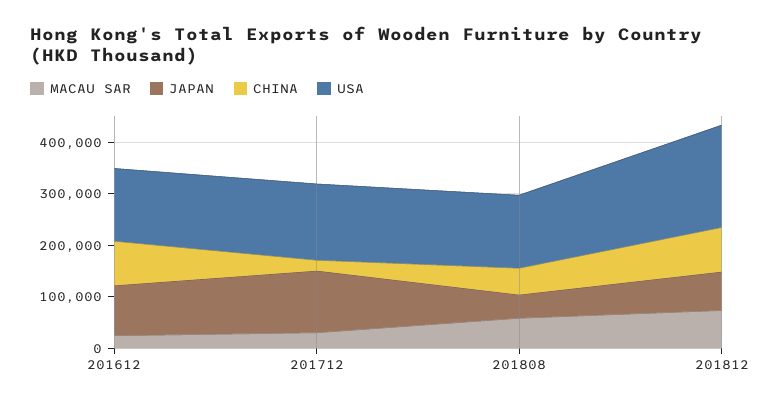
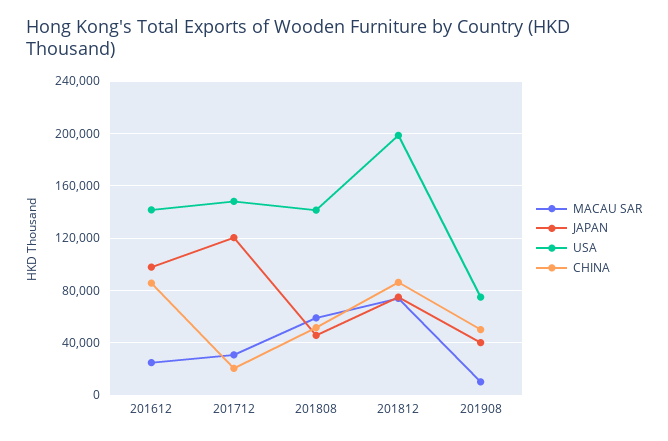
MACAU SAR, 201908: none -> 10000
JAPAN, 201908: none -> 40000
USA, 201908: none -> 75000
CHINA, 201908: none -> 50000

